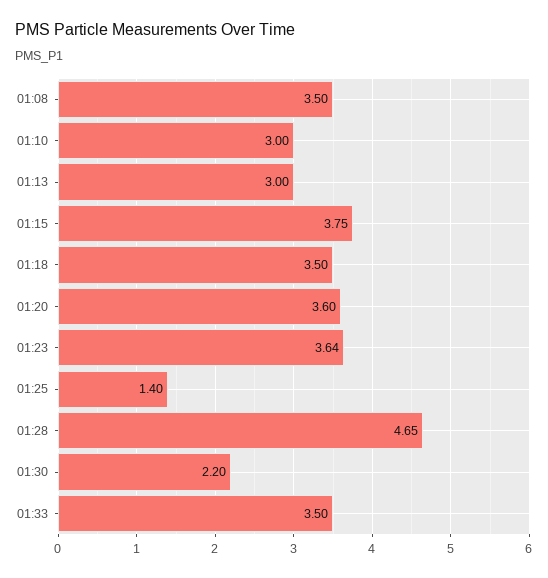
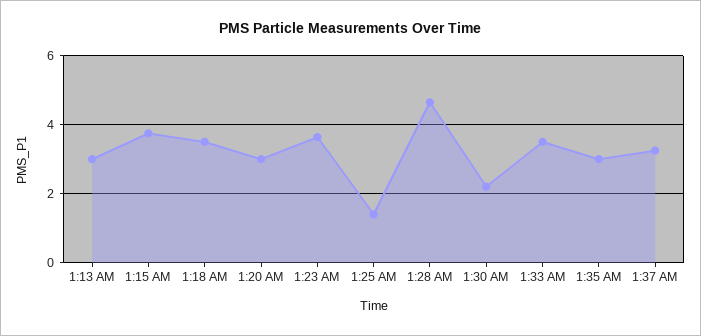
01:08: 3.5 -> none
01:10: 3 -> none
01:20: 3.6 -> 3
1:35 AM: none -> 3
1:37 AM: none -> 3.2

